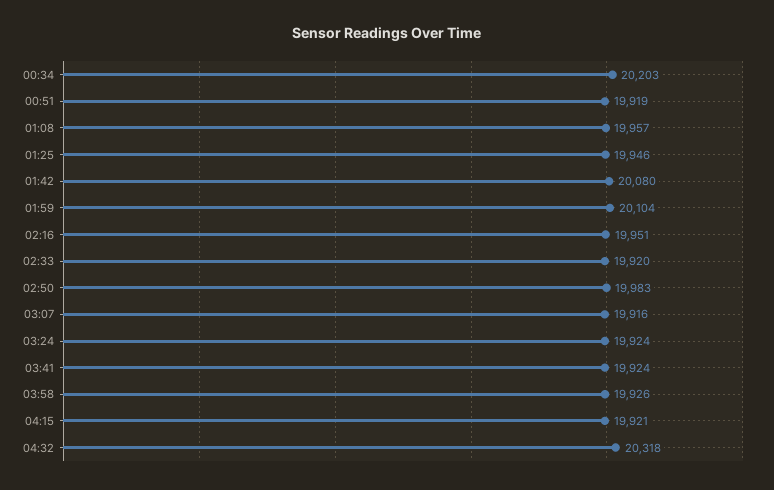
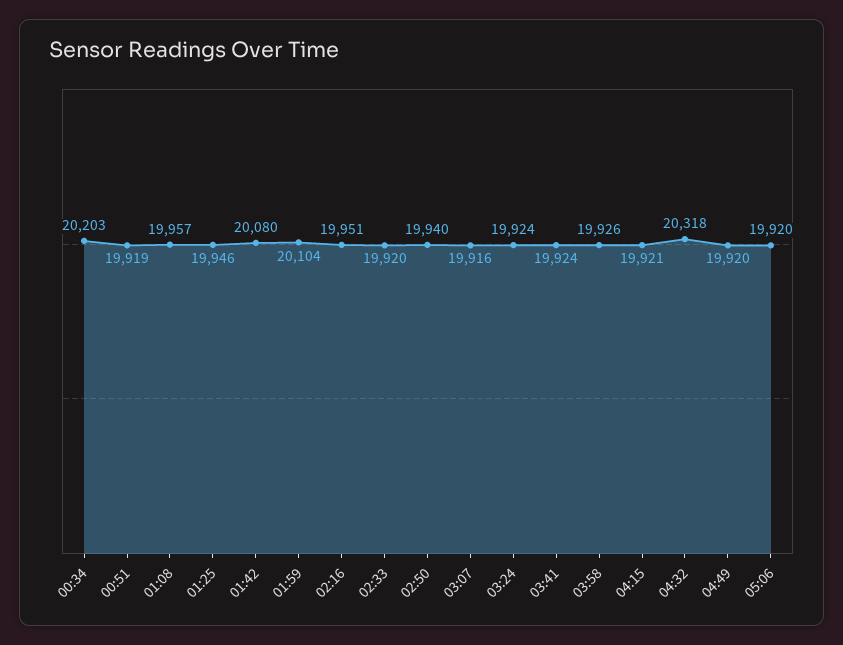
02:50: 19983 -> 19940
04:49: none -> 19920
05:06: none -> 19920

